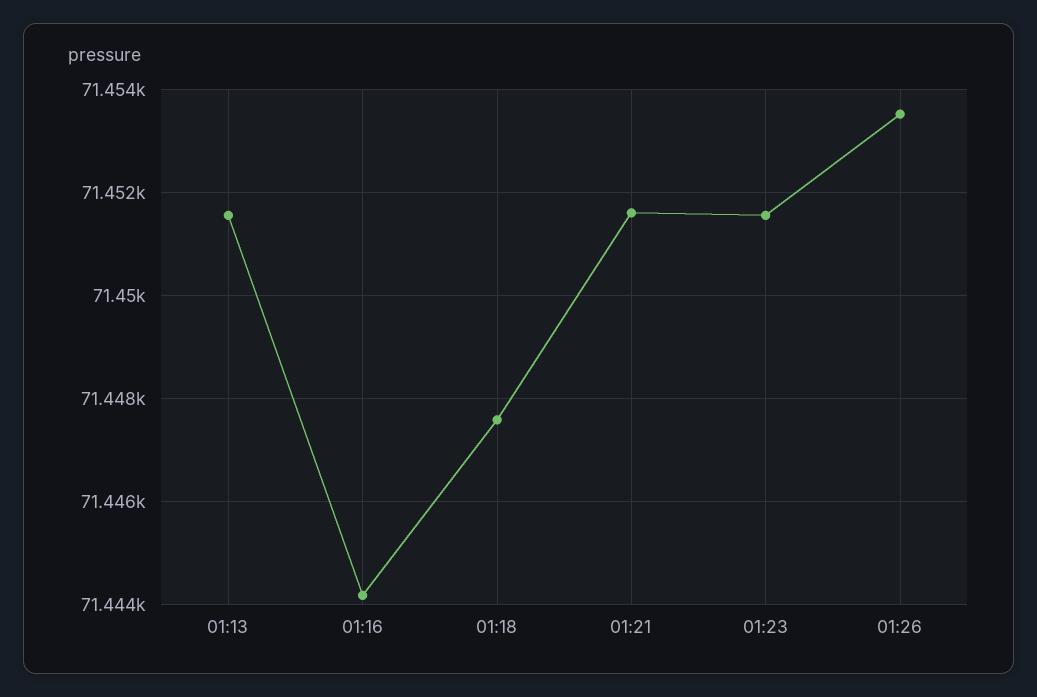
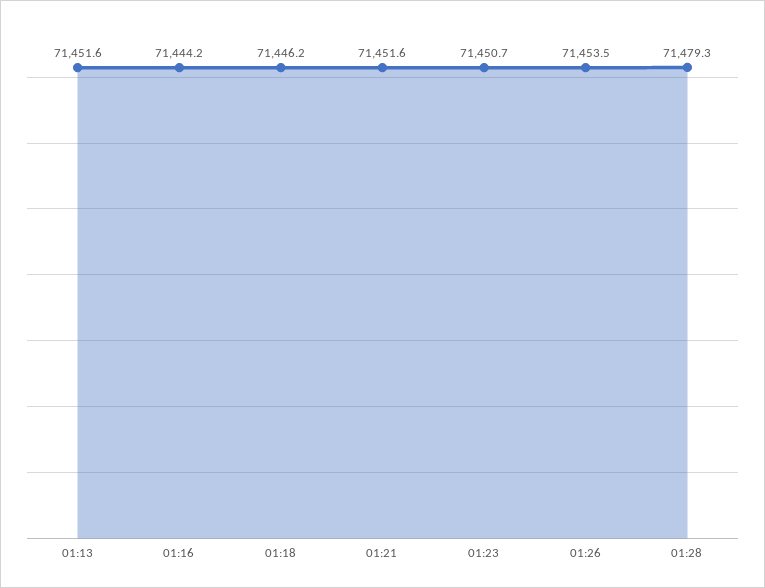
01:18: 71447.6 -> 71446.2
01:23: 71451.6 -> 71450.7
01:28: none -> 71479.3

